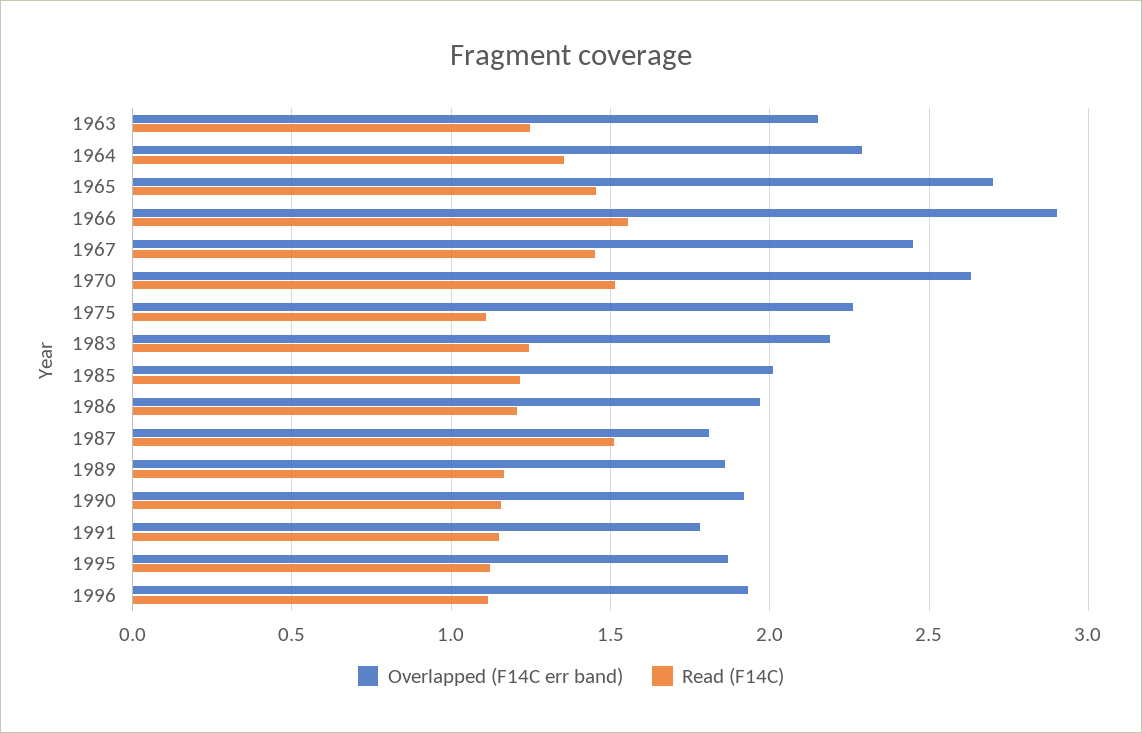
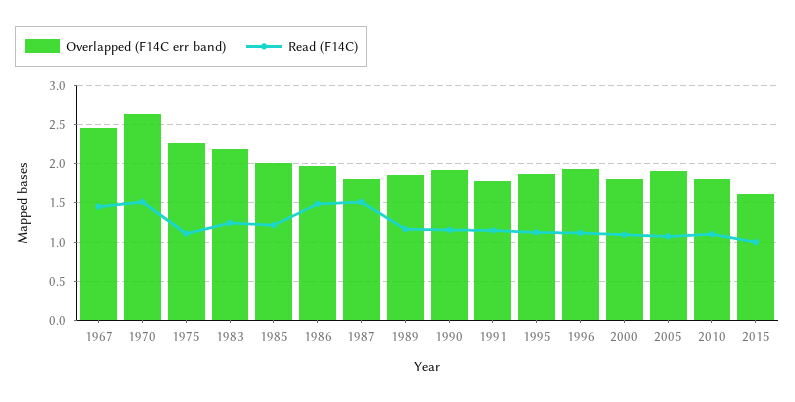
Overlapped (F14C err band), 1963: 2.15 -> none
Read (F14C), 1963: 1.25 -> none
Overlapped (F14C err band), 1964: 2.3 -> none
Read (F14C), 1964: 1.35 -> none
Overlapped (F14C err band), 1965: 2.7 -> none
Read (F14C), 1965: 1.45 -> none
Overlapped (F14C err band), 1966: 2.9 -> none
Read (F14C), 1966: 1.55 -> none
Read (F14C), 1986: 1.2 -> 1.5
Overlapped (F14C err band), 2000: none -> 1.8
Read (F14C), 2000: none -> 1.1
Overlapped (F14C err band), 2005: none -> 1.9
Read (F14C), 2005: none -> 1.1
Overlapped (F14C err band), 2010: none -> 1.8
Read (F14C), 2010: none -> 1.1
Overlapped (F14C err band), 2015: none -> 1.6
Read (F14C), 2015: none -> 1

